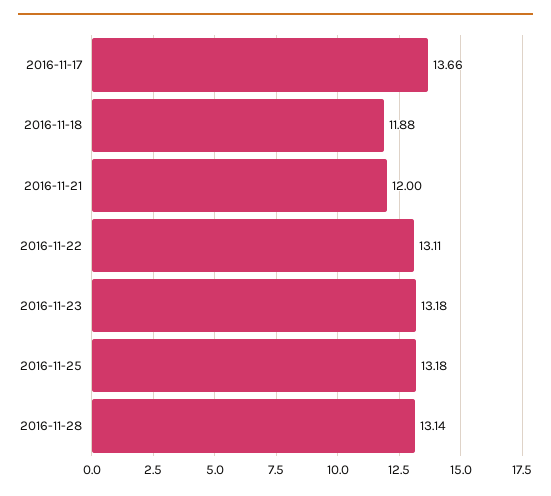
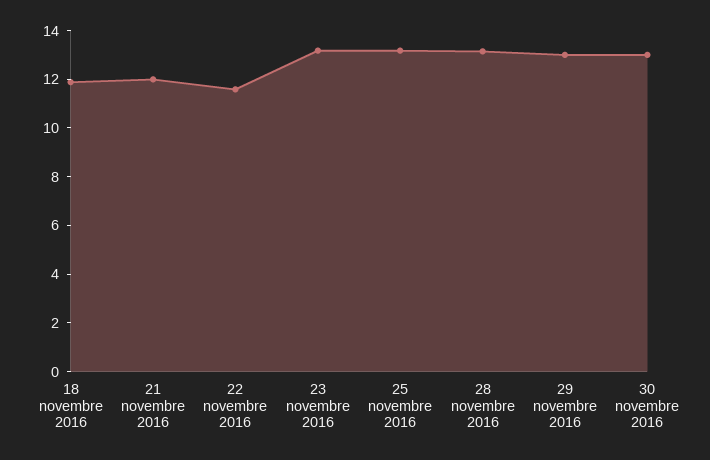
2016-11-17: 13.66 -> none
2016-11-22: 13.11 -> 11.5
29 novembre 2016: none -> 13
30 novembre 2016: none -> 13

